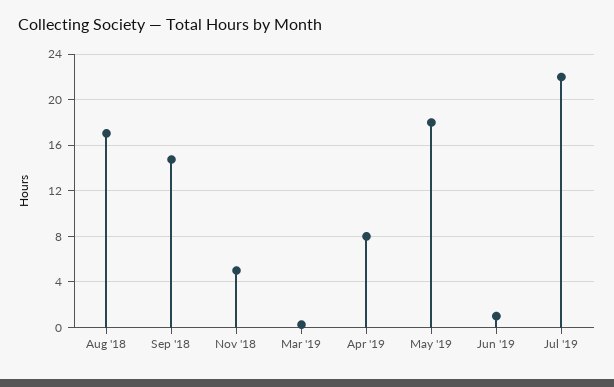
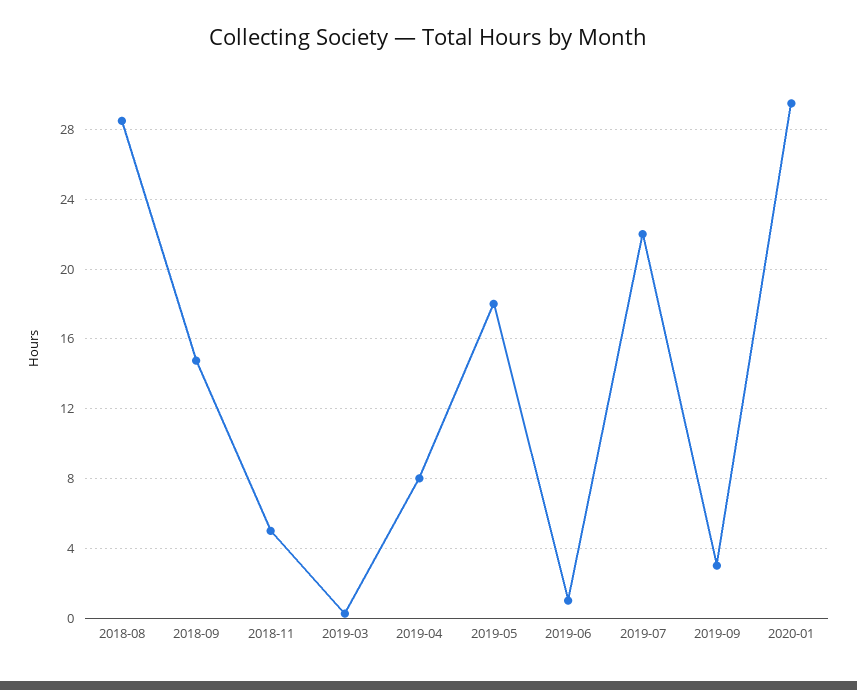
Aug '18: 17 -> 28.5
2019-09: none -> 3
2020-01: none -> 29.5

